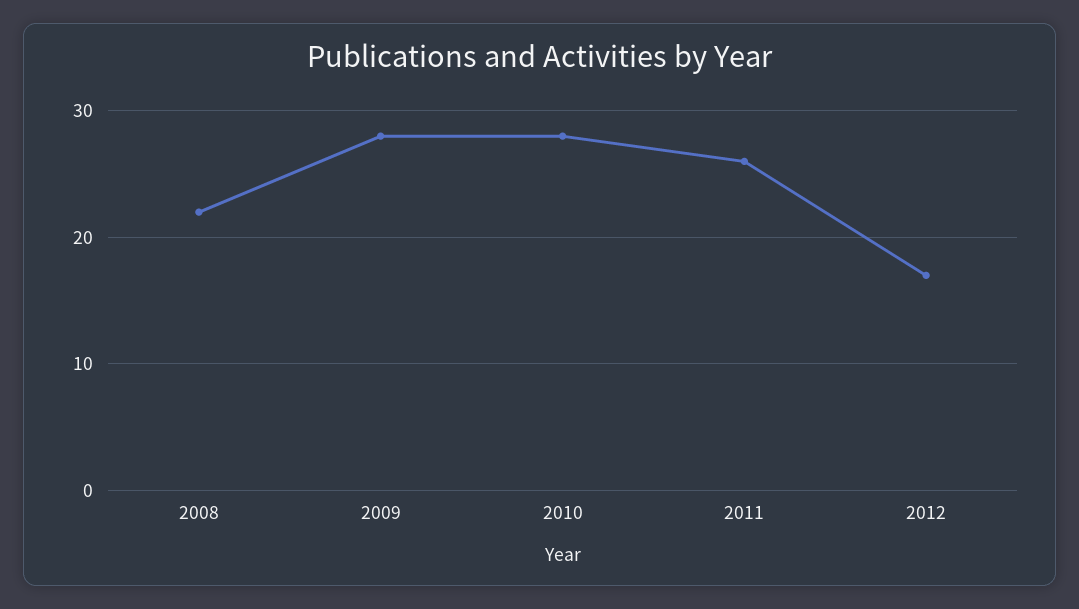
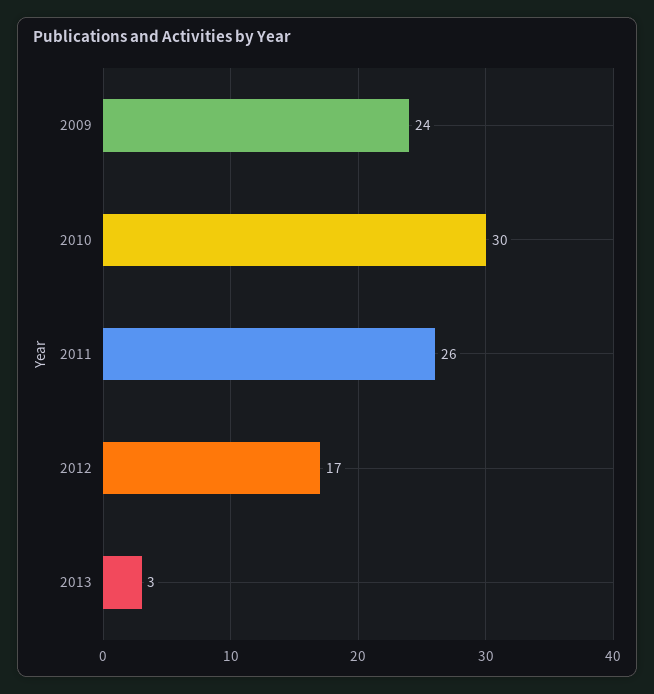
2008: 22 -> none
2009: 28 -> 24
2010: 28 -> 30
2013: none -> 3

